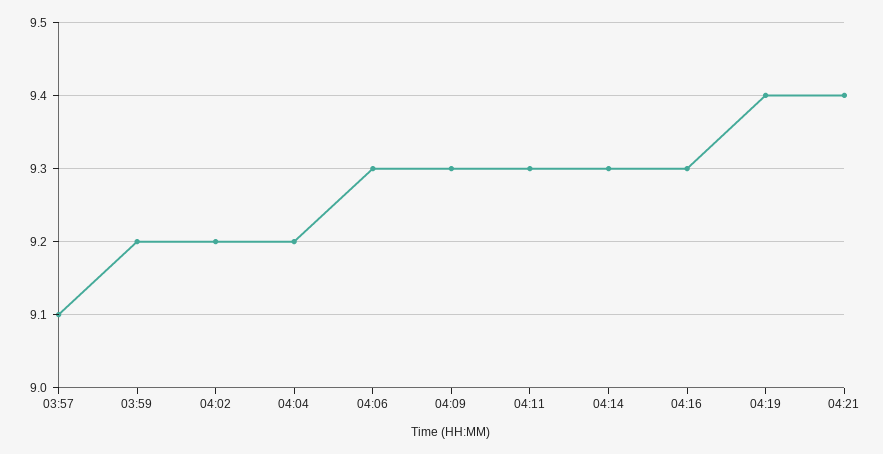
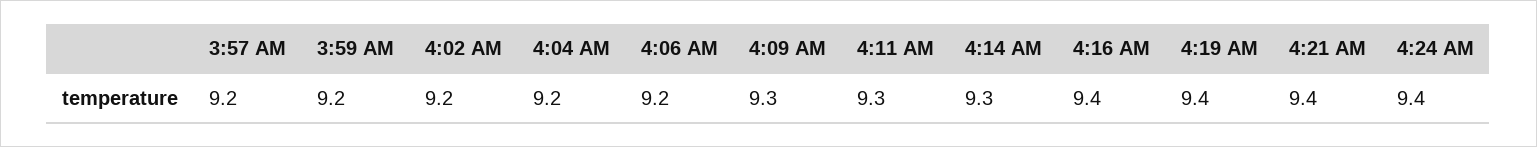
03:57: 9.1 -> 9.2
04:06: 9.3 -> 9.2
04:16: 9.3 -> 9.4
4:24 AM: none -> 9.4

